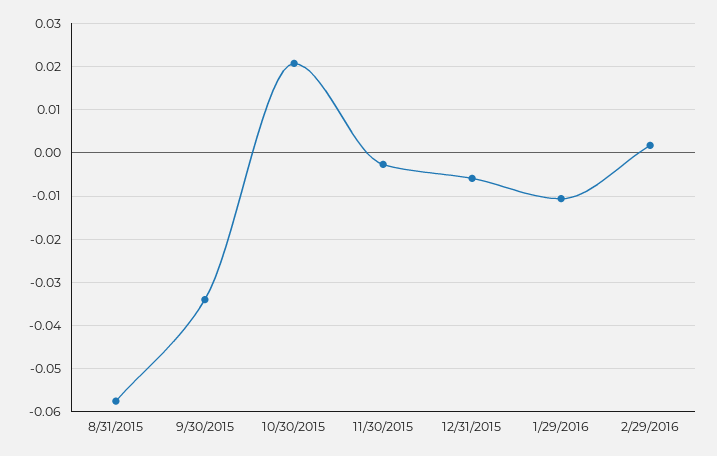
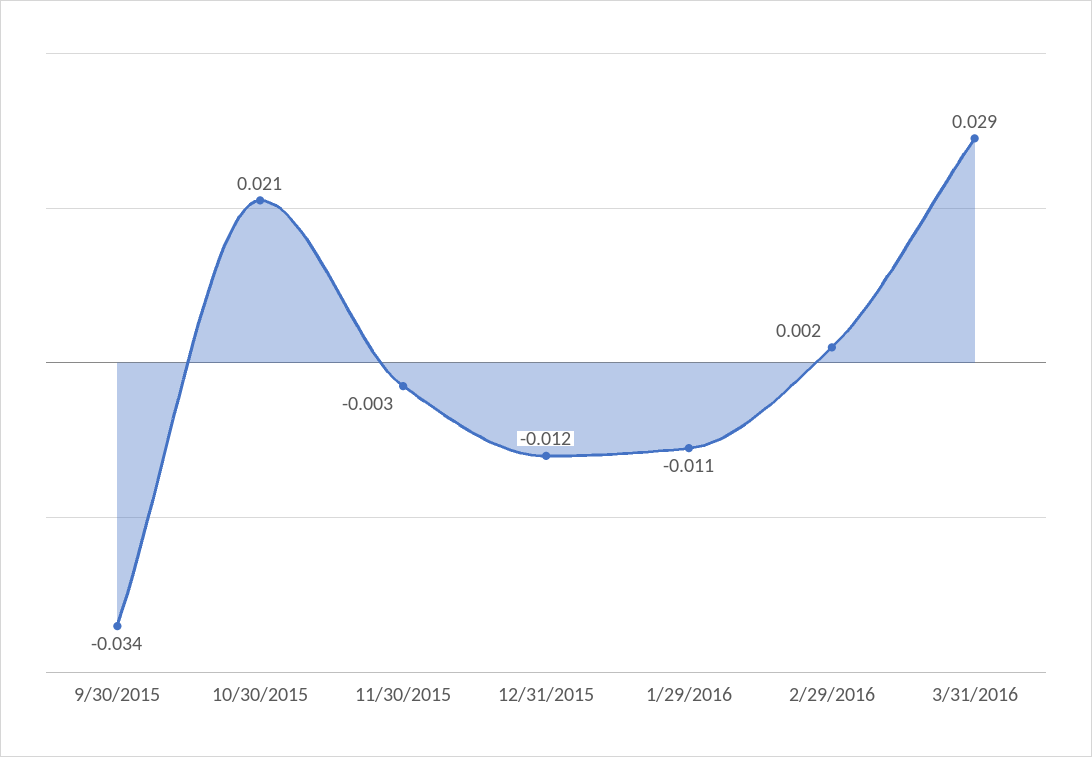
8/31/2015: -0.058 -> none
12/31/2015: -0.006 -> -0.012
3/31/2016: none -> 0.029

